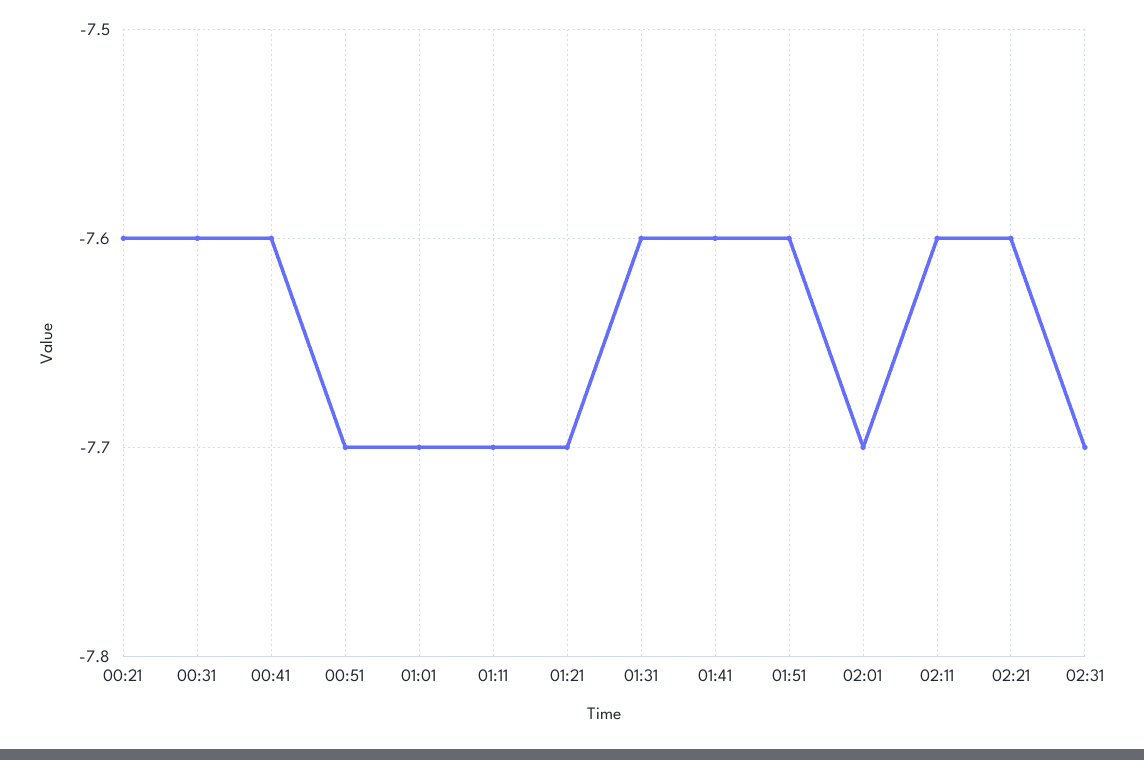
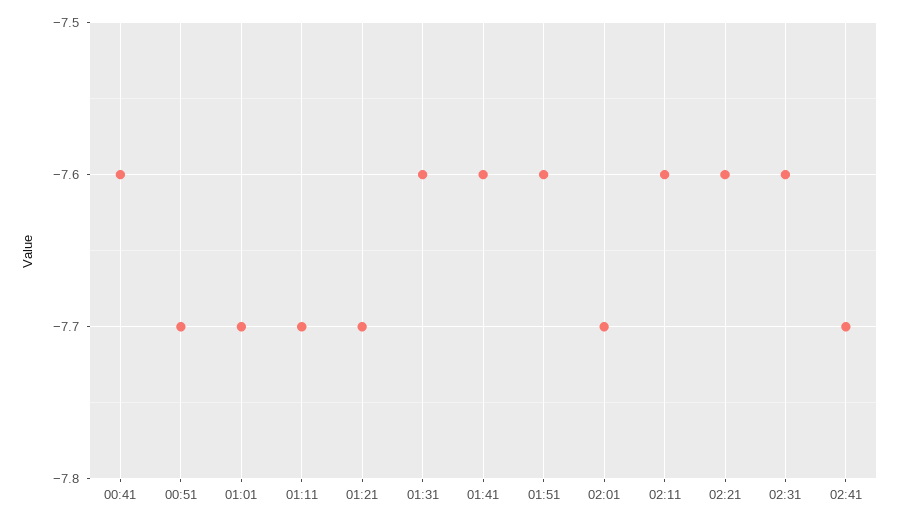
00:21: -7.6 -> none
00:31: -7.6 -> none
02:31: -7.7 -> -7.6
02:41: none -> -7.7

